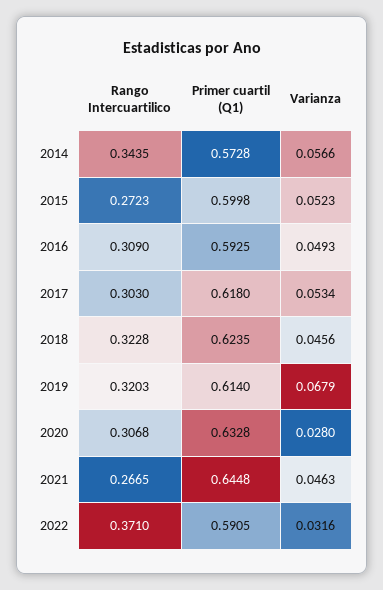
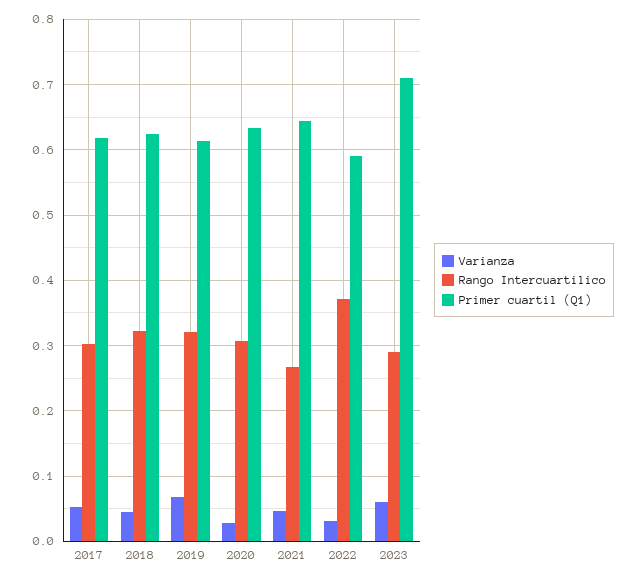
Rango Intercuartilico, 2014: 0.3435 -> none
Primer cuartil (Q1), 2014: 0.5728 -> none
Varianza, 2014: 0.0566 -> none
Rango Intercuartilico, 2015: 0.2723 -> none
Primer cuartil (Q1), 2015: 0.5998 -> none
Varianza, 2015: 0.0523 -> none
Rango Intercuartilico, 2016: 0.309 -> none
Primer cuartil (Q1), 2016: 0.5925 -> none
Varianza, 2016: 0.0493 -> none
Varianza, 2023: none -> 0.06
Rango Intercuartilico, 2023: none -> 0.29
Primer cuartil (Q1), 2023: none -> 0.71

